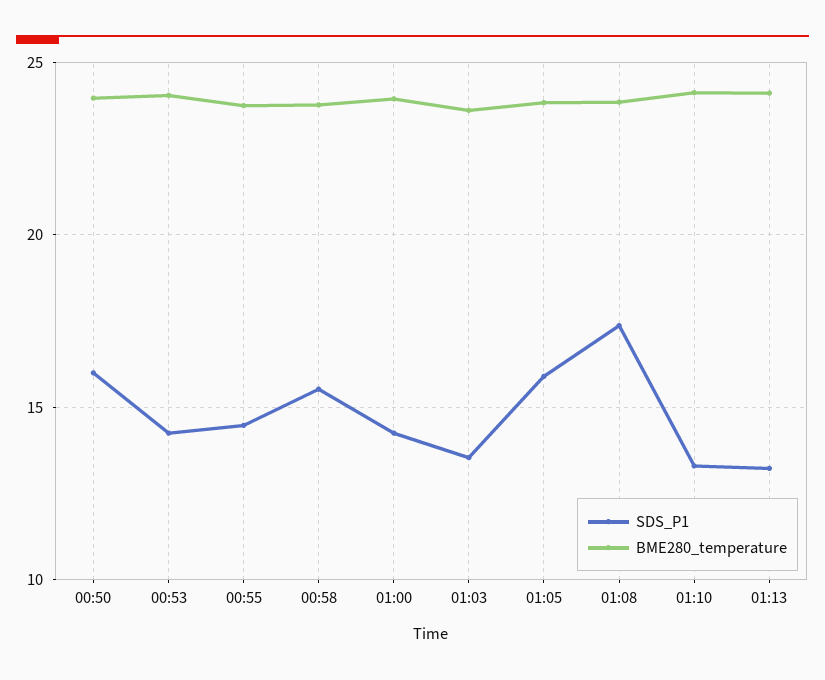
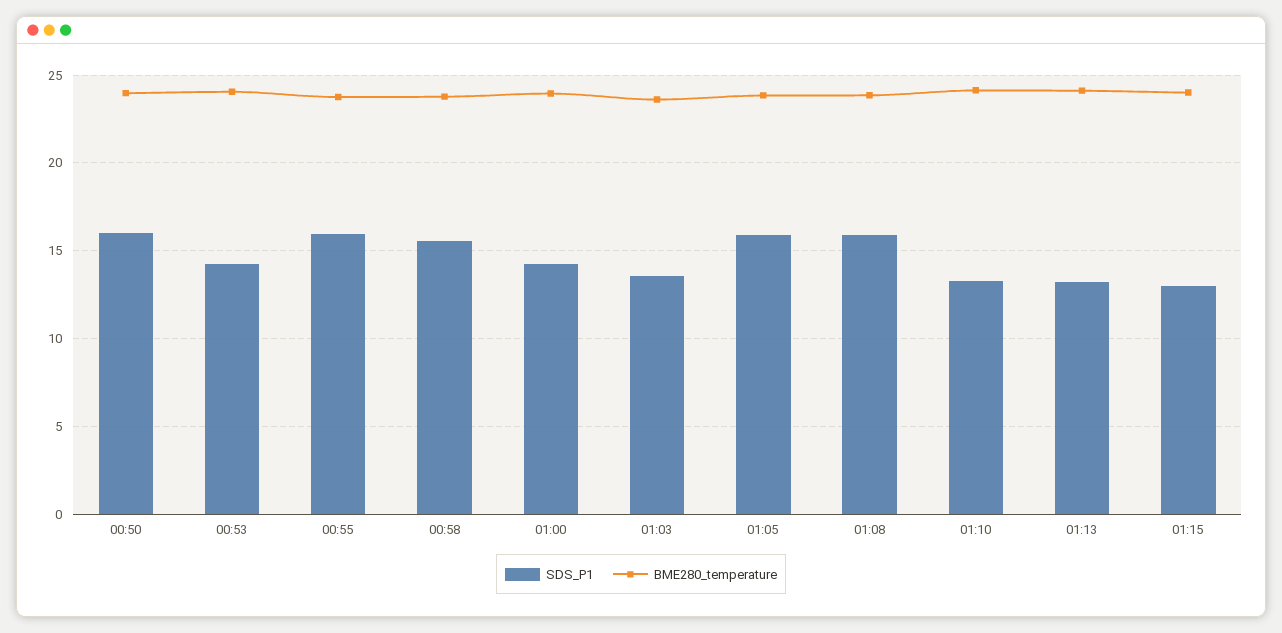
SDS_P1, 00:55: 14.5 -> 16
SDS_P1, 01:08: 17.5 -> 16
SDS_P1, 01:15: none -> 13
BME280_temperature, 01:15: none -> 24

